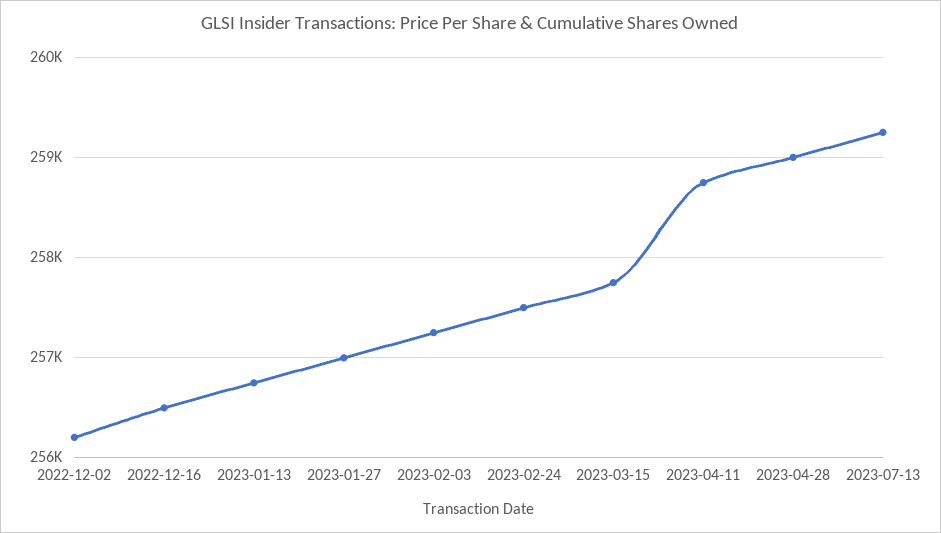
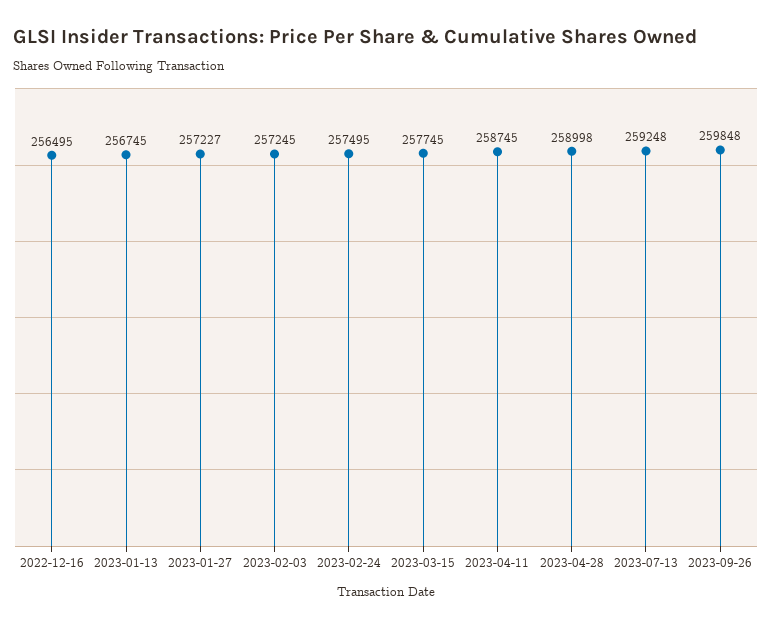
2022-12-02: 256200 -> none
2023-01-27: 257000 -> 257227
2023-09-26: none -> 259848

